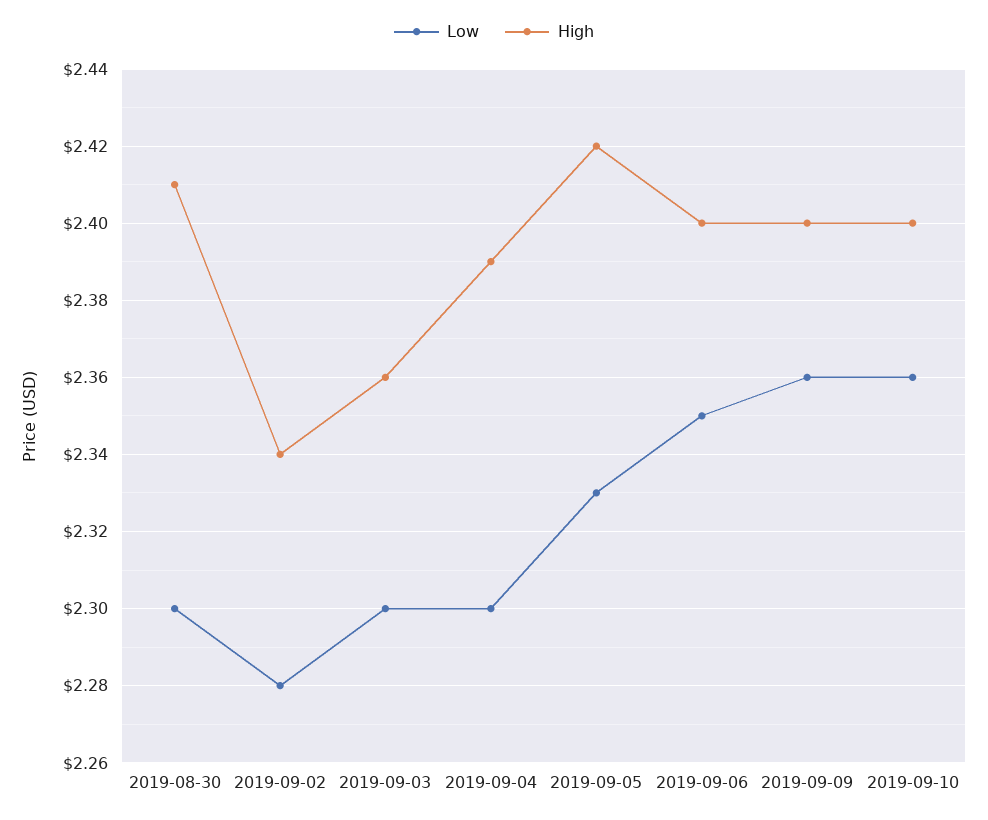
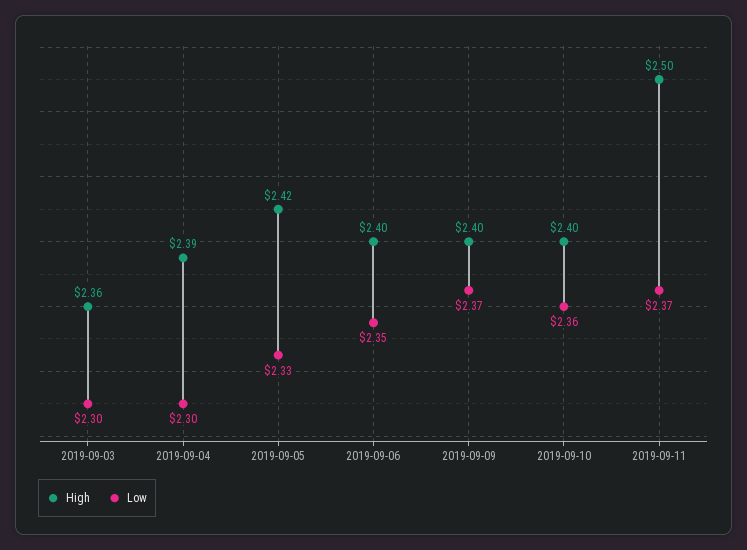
Low, 2019-08-30: 2.3 -> none
High, 2019-08-30: 2.41 -> none
Low, 2019-09-02: 2.28 -> none
High, 2019-09-02: 2.34 -> none
Low, 2019-09-09: 2.36 -> 2.37
High, 2019-09-11: none -> 2.5
Low, 2019-09-11: none -> 2.37

